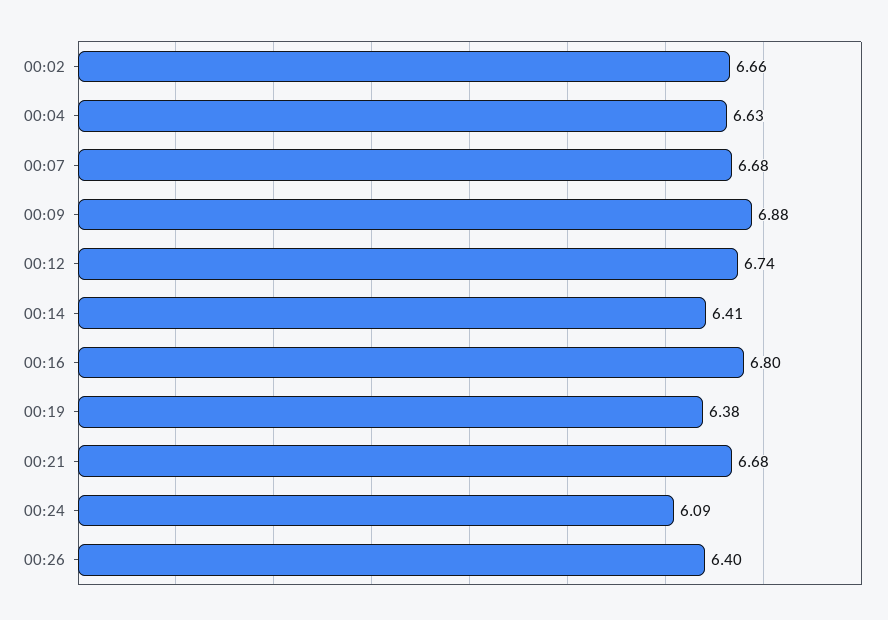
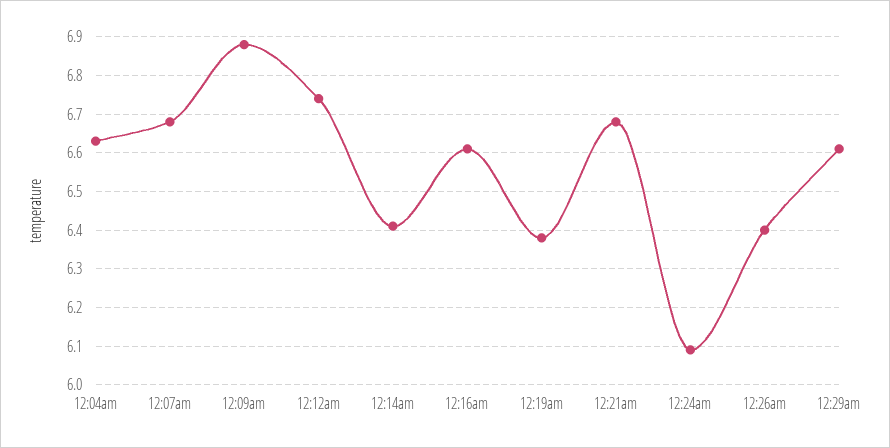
00:02: 6.66 -> none
00:16: 6.8 -> 6.6
12:29am: none -> 6.6

